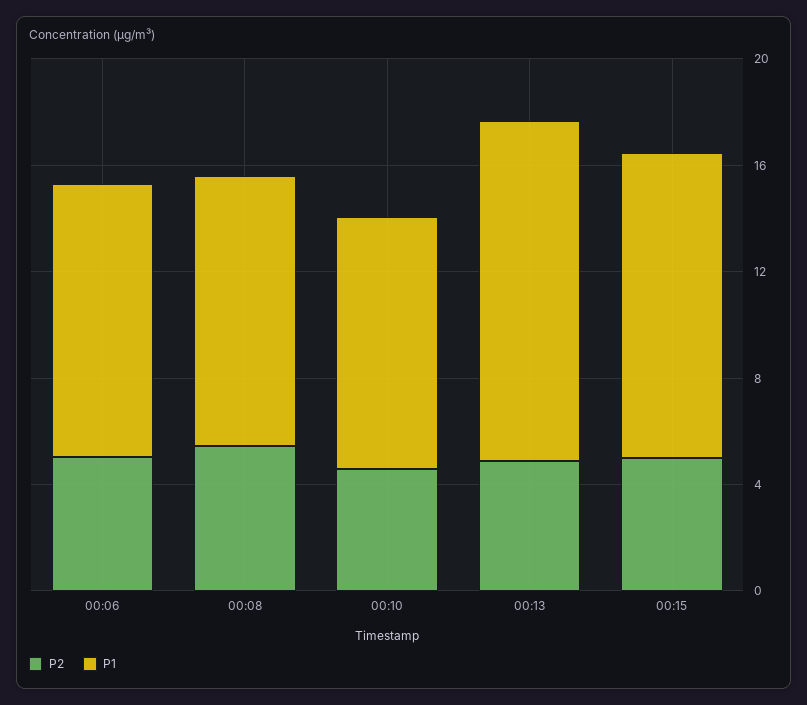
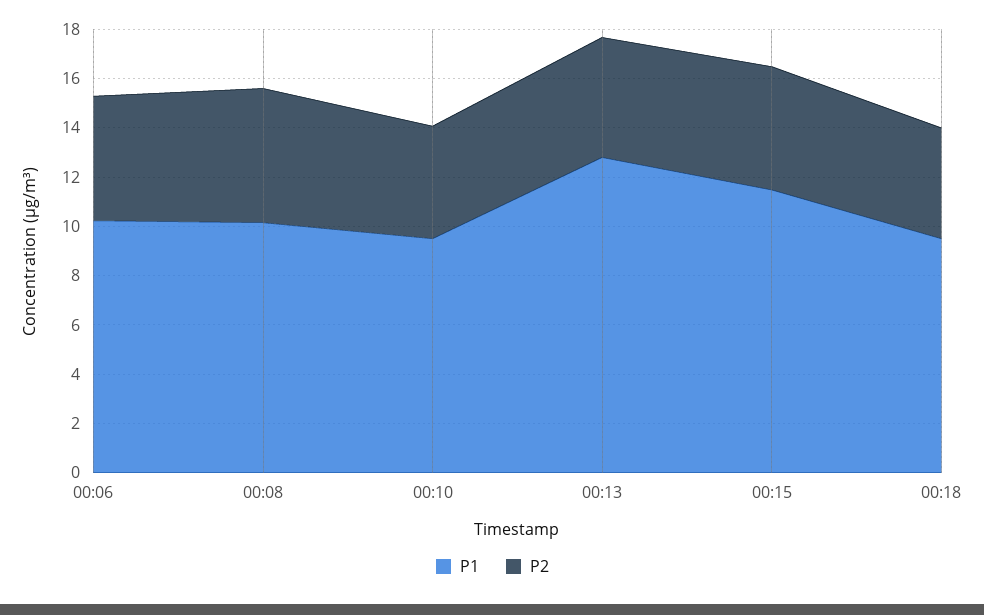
P1, 00:18: none -> 9.5
P2, 00:18: none -> 4.5

